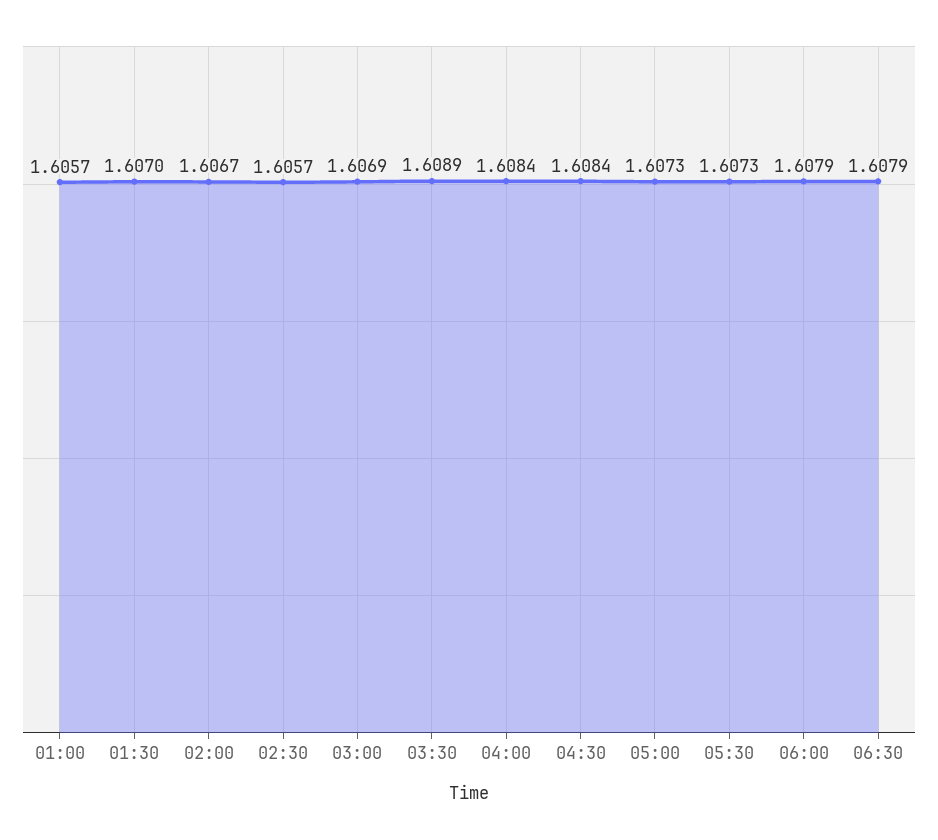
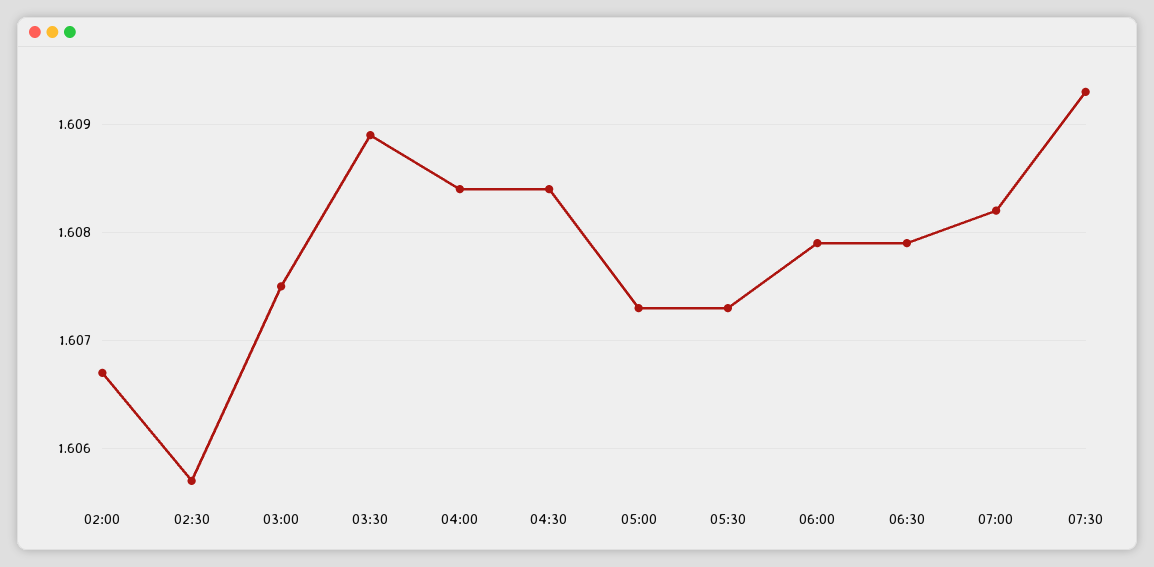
01:00: 1.6057 -> none
01:30: 1.607 -> none
03:00: 1.6069 -> 1.6075
07:00: none -> 1.6082
07:30: none -> 1.6093

